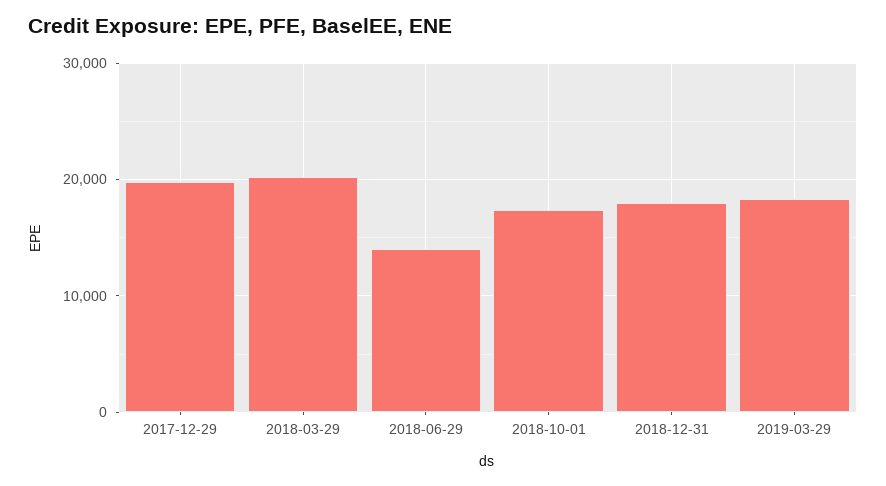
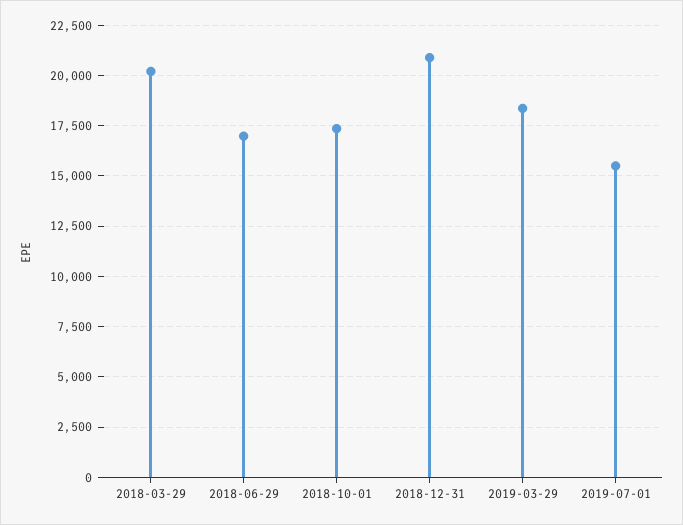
2017-12-29: 20000 -> none
2018-06-29: 14000 -> 17000
2018-12-31: 18000 -> 21000
2019-07-01: none -> 15500

